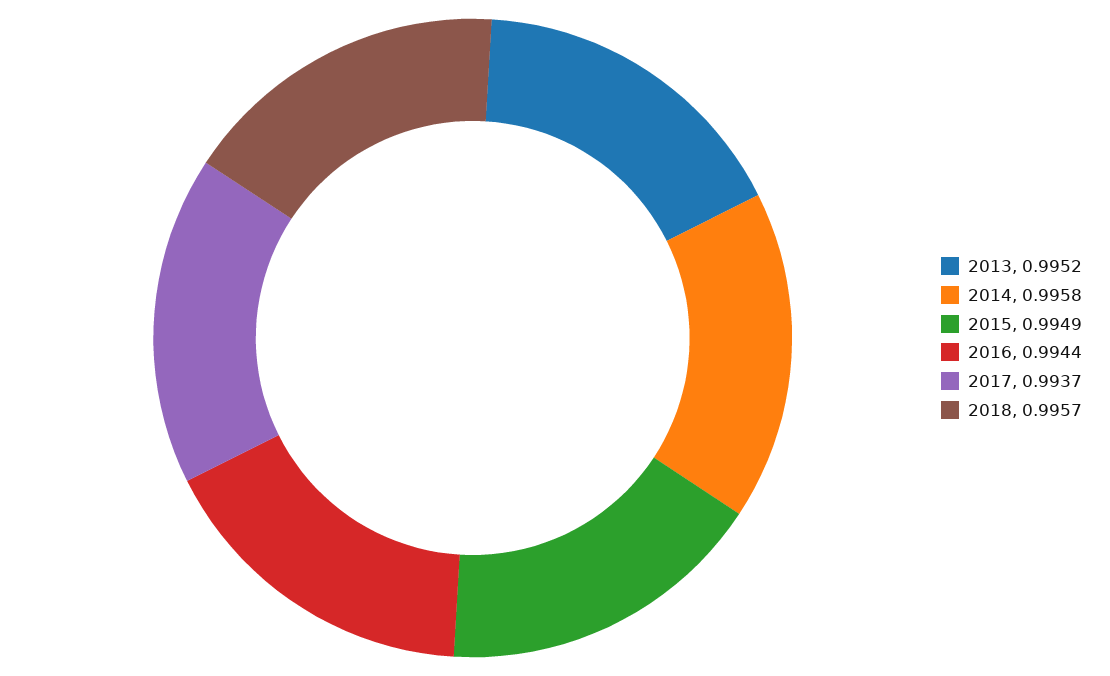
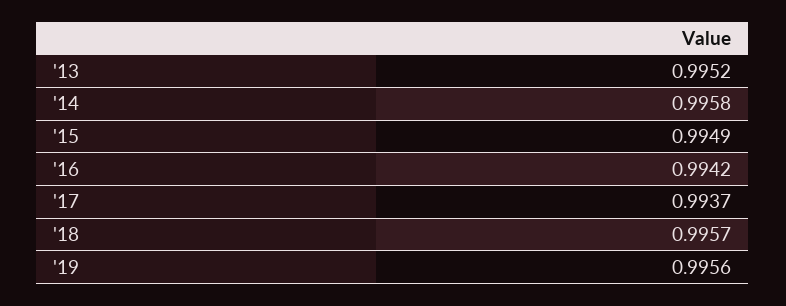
2016: 0.9944 -> 0.9942
'19: none -> 0.9956

